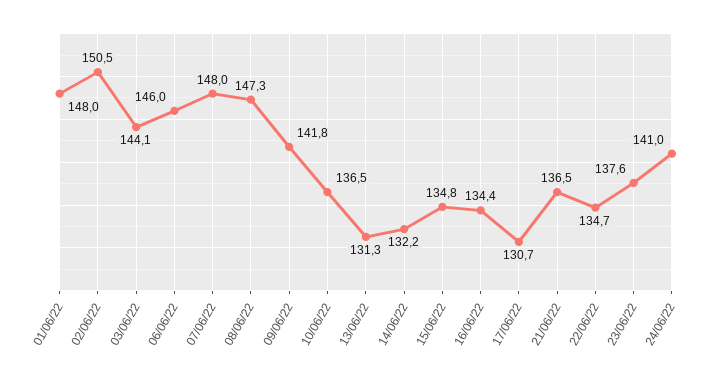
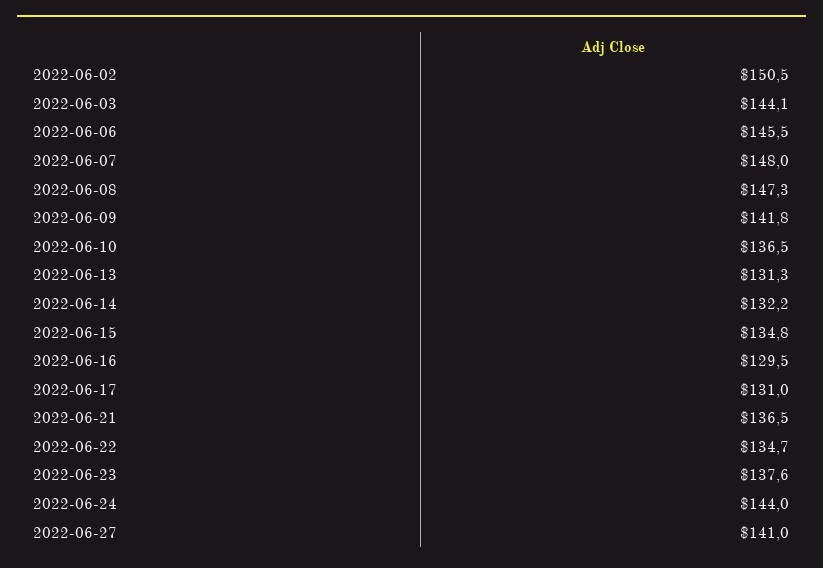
01/06/22: 148 -> none
06/06/22: 146 -> 145.5
16/06/22: 134.4 -> 129.5
17/06/22: 130.7 -> 131
24/06/22: 141 -> 144
2022-06-27: none -> 141

